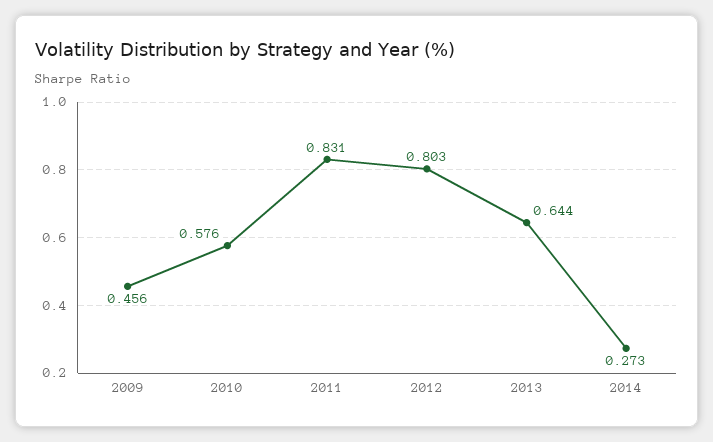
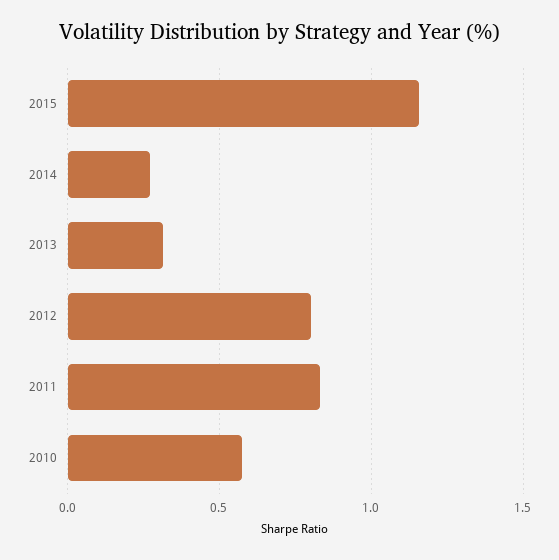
2009: 0.456 -> none
2013: 0.644 -> 0.3
2015: none -> 1.15

